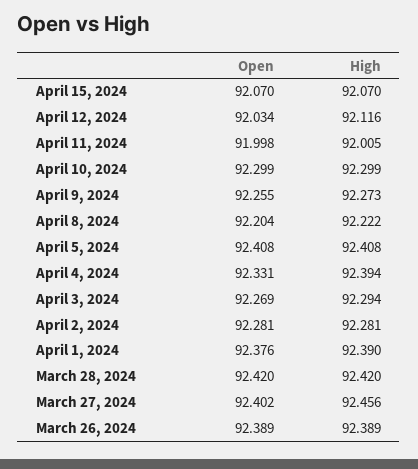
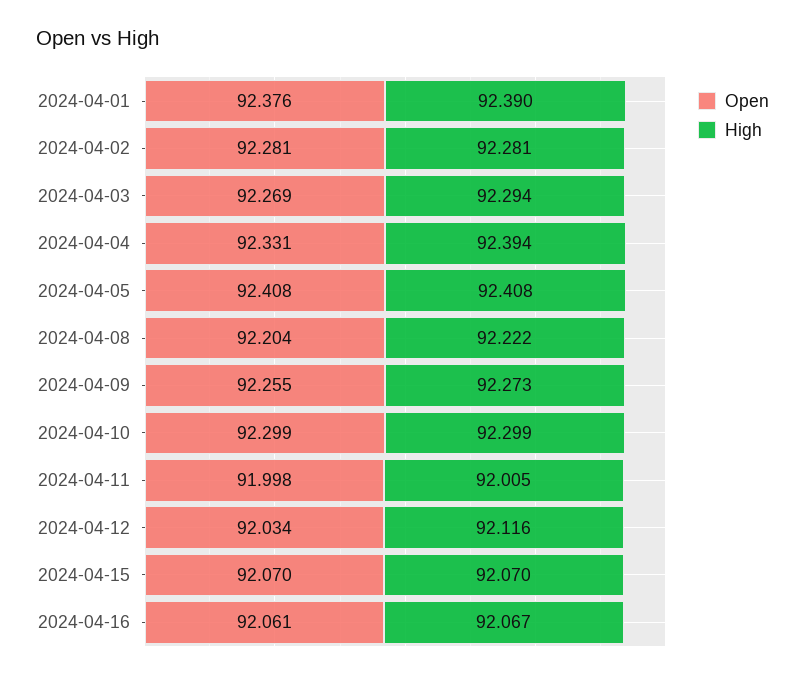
Open, March 28, 2024: 92.42 -> none
High, March 28, 2024: 92.42 -> none
Open, March 27, 2024: 92.402 -> none
High, March 27, 2024: 92.456 -> none
Open, March 26, 2024: 92.389 -> none
High, March 26, 2024: 92.389 -> none
Open, 2024-04-16: none -> 92.061
High, 2024-04-16: none -> 92.067

